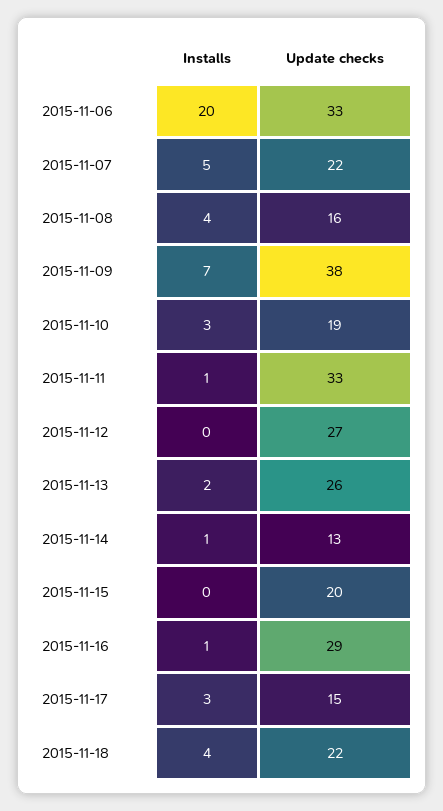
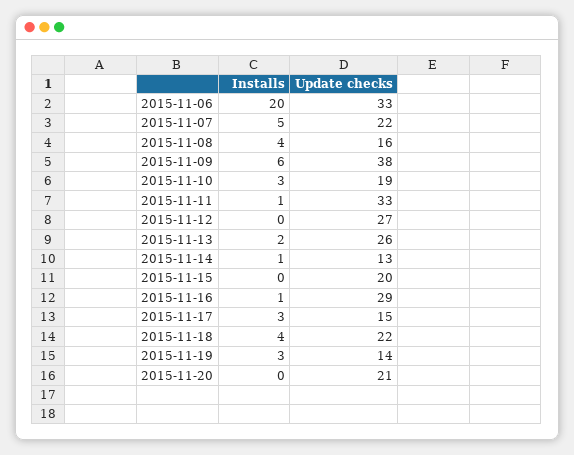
Installs, 2015-11-09: 7 -> 6
Installs, 2015-11-19: none -> 3
Update checks, 2015-11-19: none -> 14
Installs, 2015-11-20: none -> 0
Update checks, 2015-11-20: none -> 21

